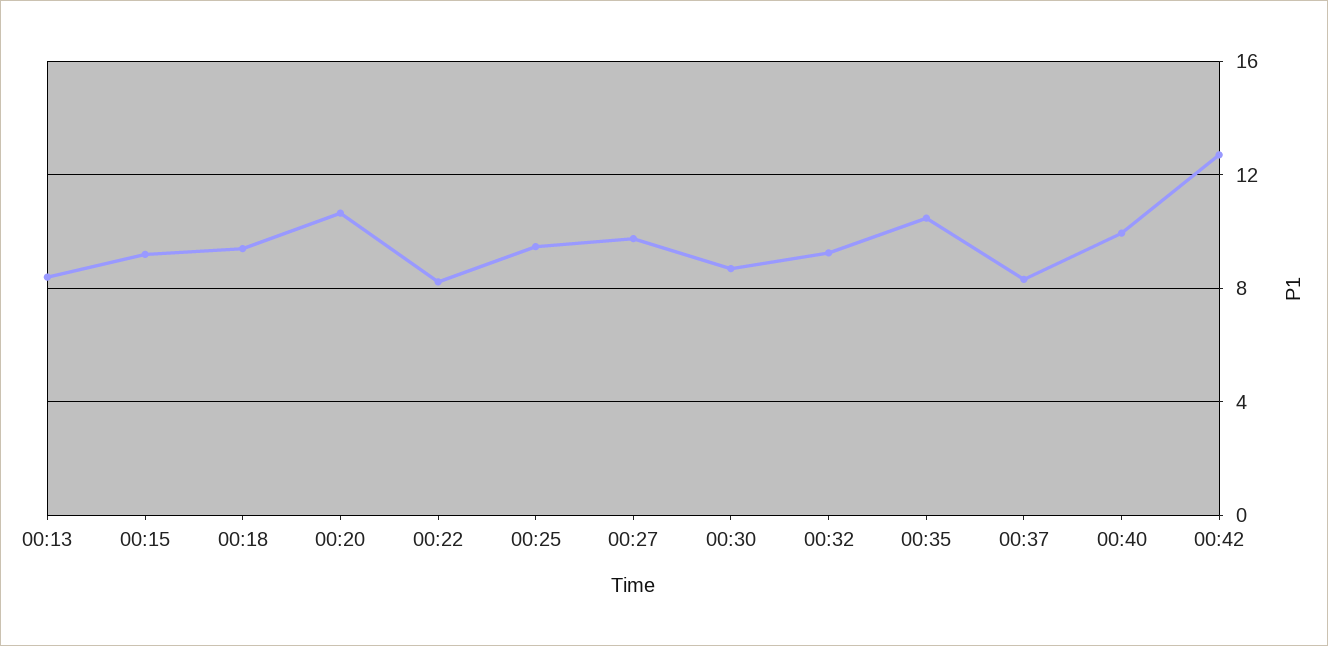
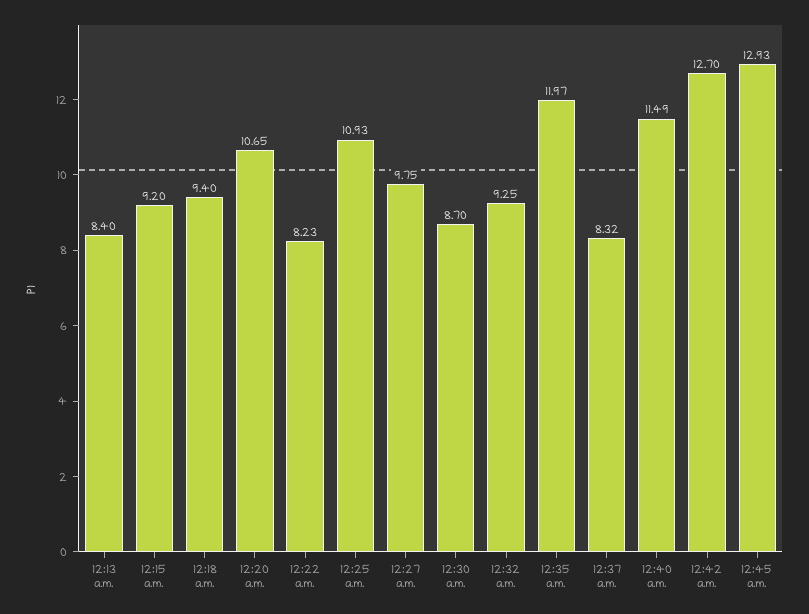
00:25: 9.5 -> 10.93
00:35: 10.5 -> 11.97
00:40: 10 -> 11.49
12:45 a.m.: none -> 12.93

